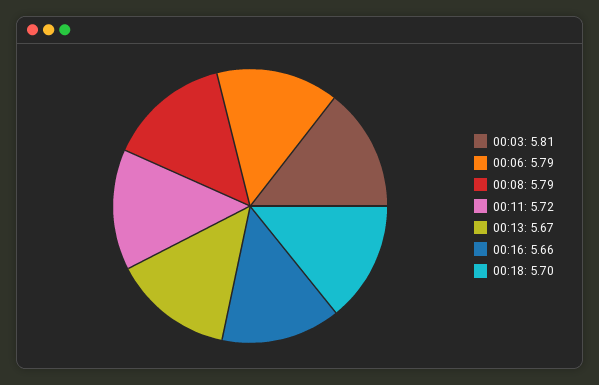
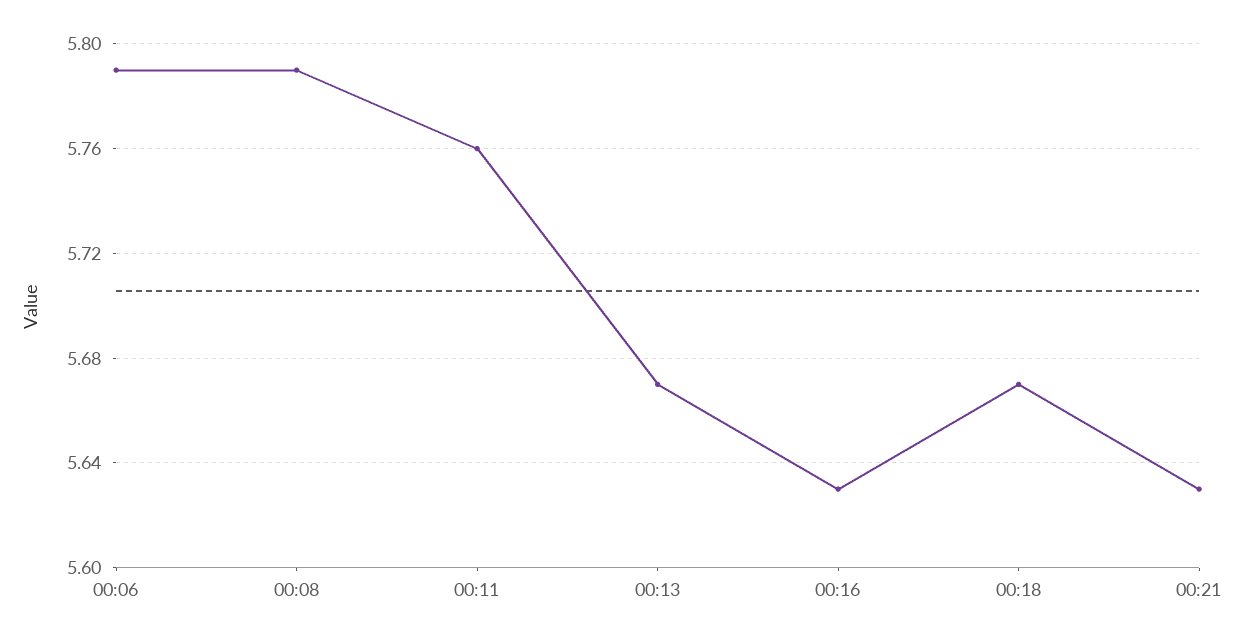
00:03: 5.81 -> none
00:11: 5.72 -> 5.76
00:16: 5.66 -> 5.63
00:18: 5.7 -> 5.67
00:21: none -> 5.63

